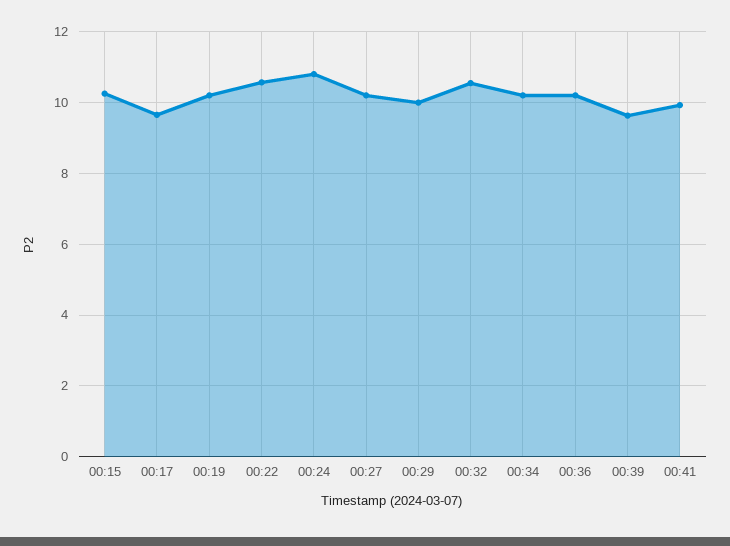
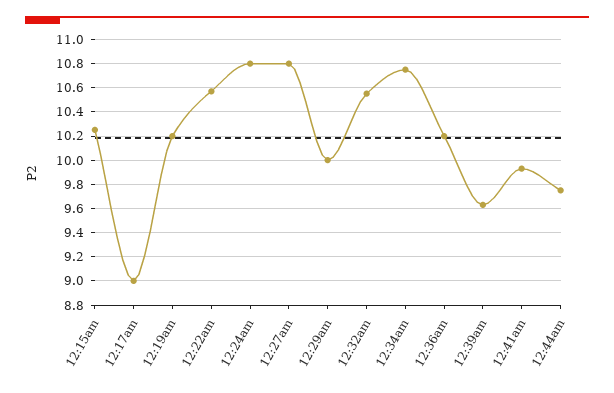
00:17: 9.6 -> 9
00:27: 10.2 -> 10.8
00:34: 10.2 -> 10.75
12:44am: none -> 9.75

